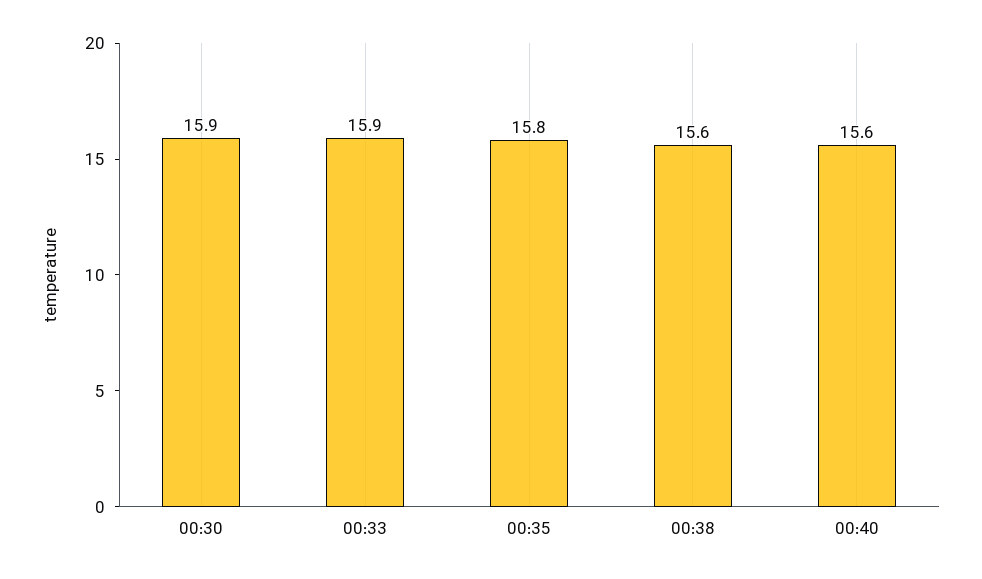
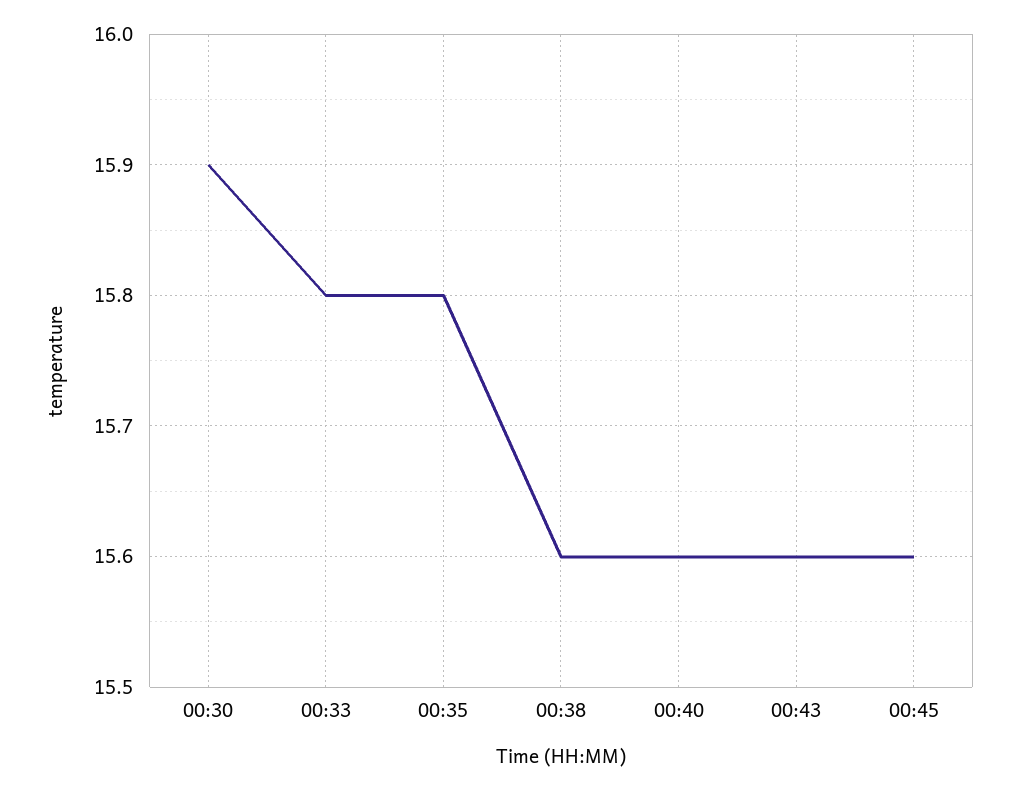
00:33: 15.9 -> 15.8
00:43: none -> 15.6
00:45: none -> 15.6

